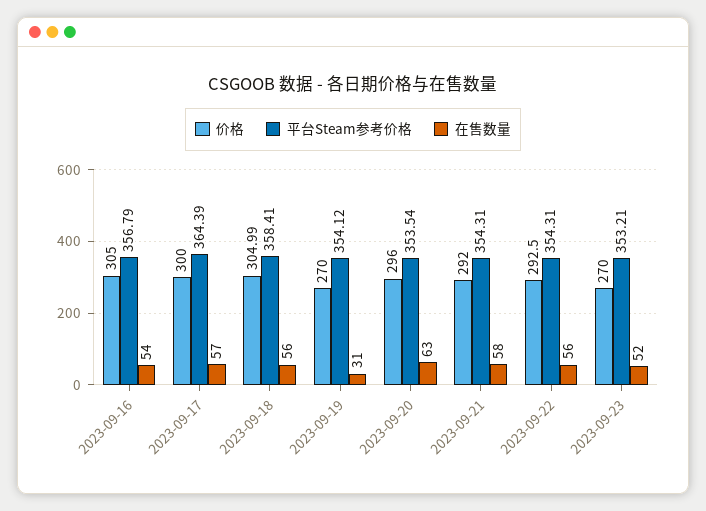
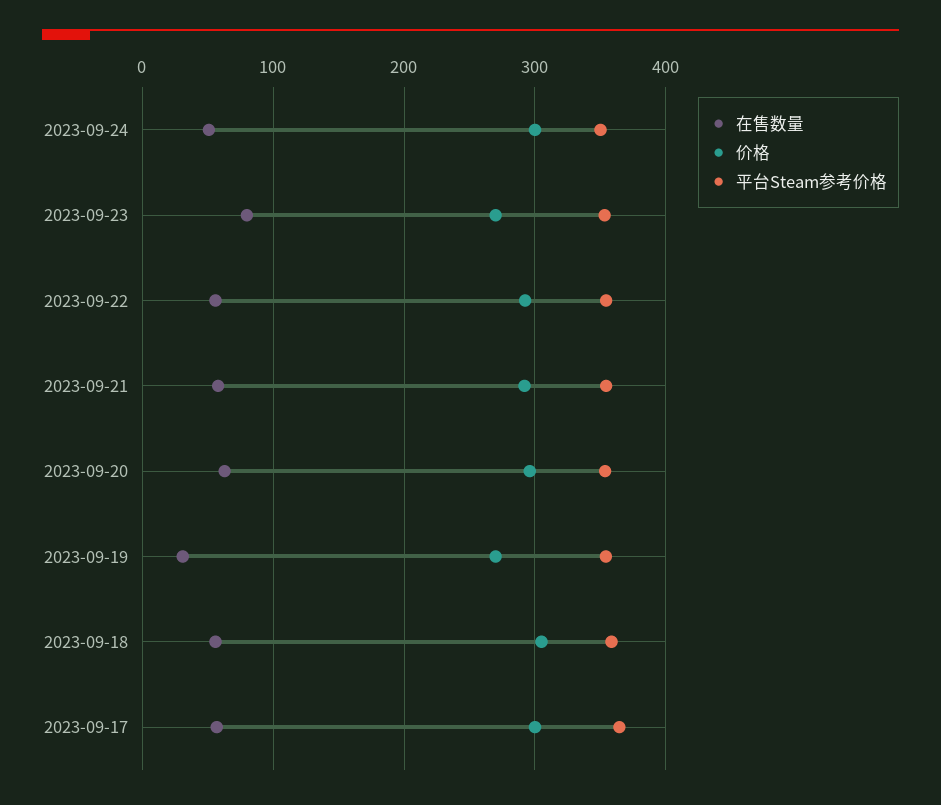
价格, 2023-09-16: 305 -> none
平台Steam参考价格, 2023-09-16: 356.79 -> none
在售数量, 2023-09-16: 54 -> none
在售数量, 2023-09-23: 52 -> 80
在售数量, 2023-09-24: none -> 50
价格, 2023-09-24: none -> 300
平台Steam参考价格, 2023-09-24: none -> 350

